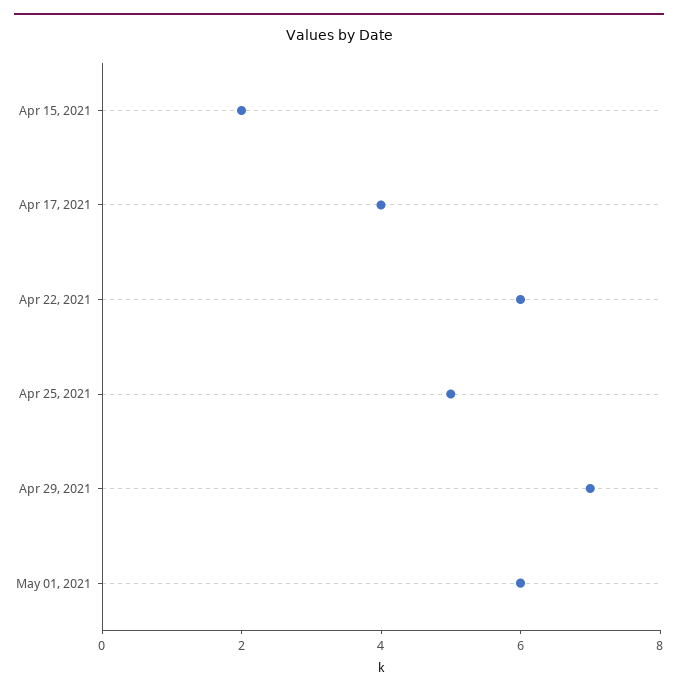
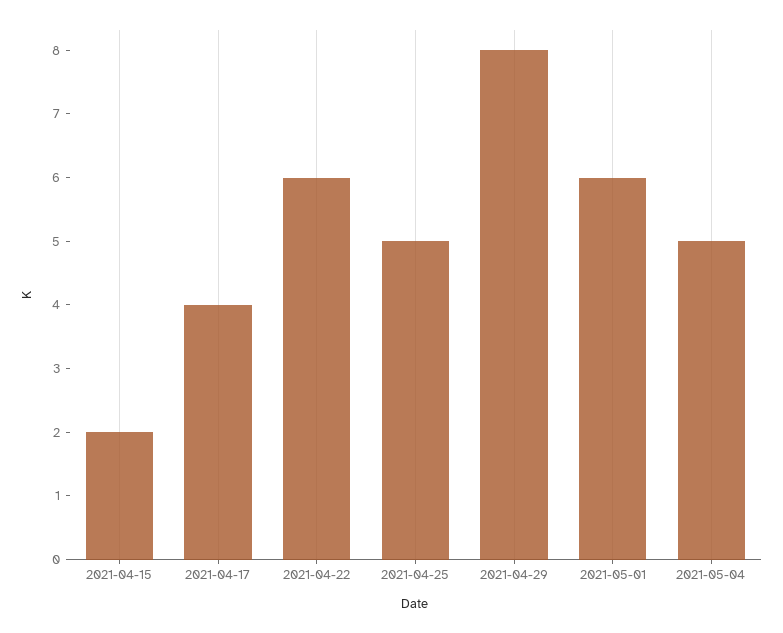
Apr 29, 2021: 7 -> 8
2021-05-04: none -> 5

